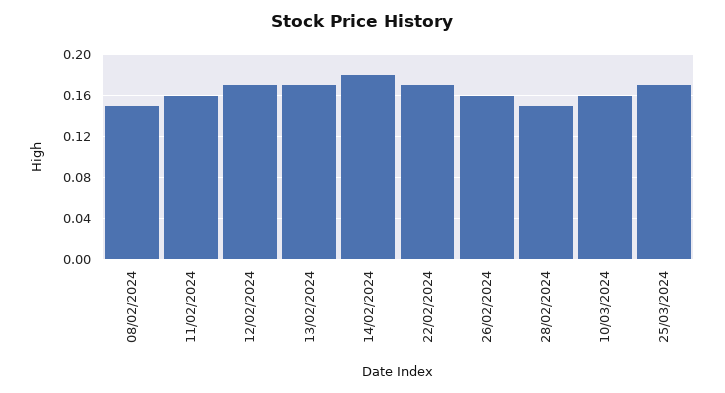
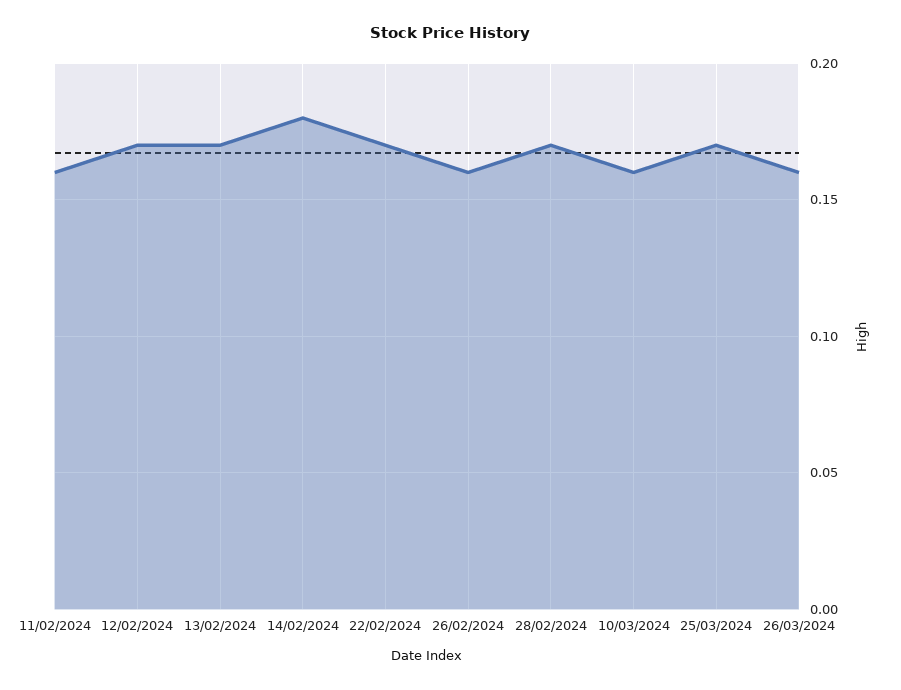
08/02/2024: 0.15 -> none
28/02/2024: 0.15 -> 0.17
26/03/2024: none -> 0.16

